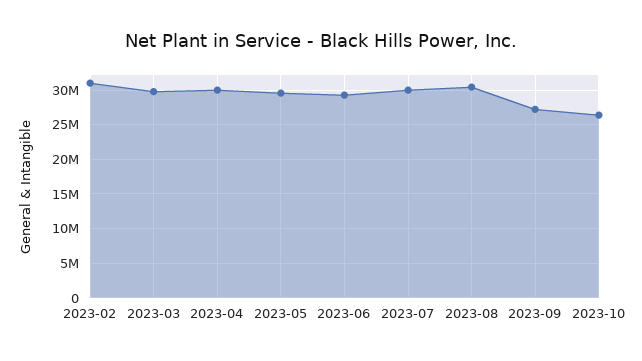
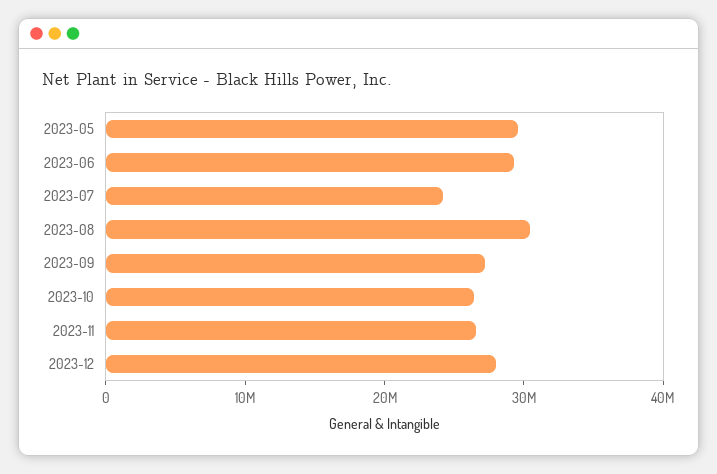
2023-02: 31000000 -> none
2023-03: 30000000 -> none
2023-04: 30000000 -> none
2023-07: 30000000 -> 24000000
2023-11: none -> 26000000
2023-12: none -> 28000000

